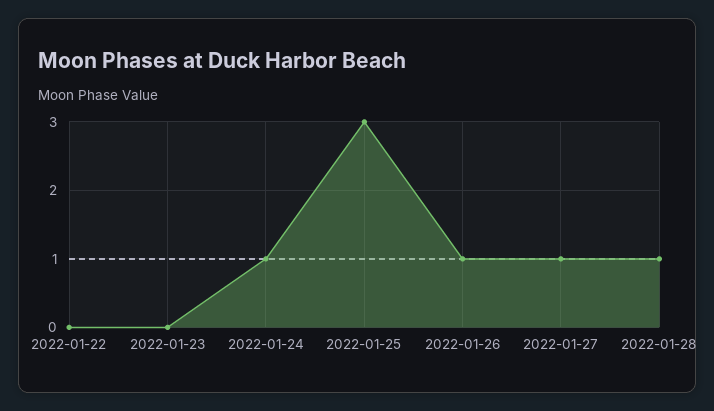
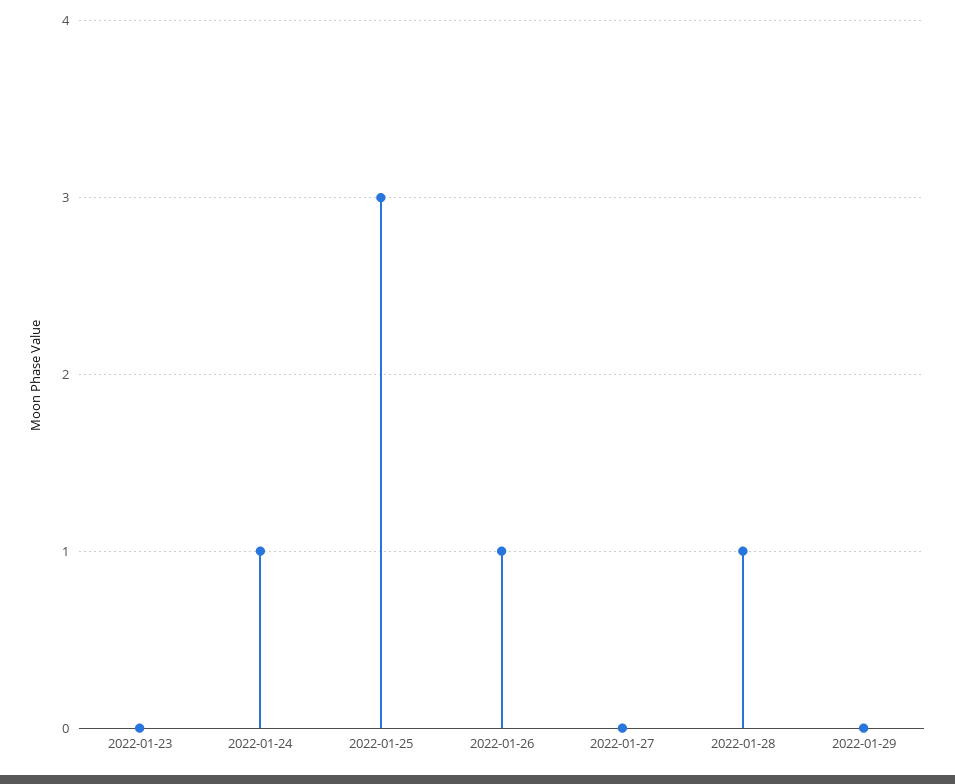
2022-01-22: 0 -> none
2022-01-27: 1 -> 0
2022-01-29: none -> 0

